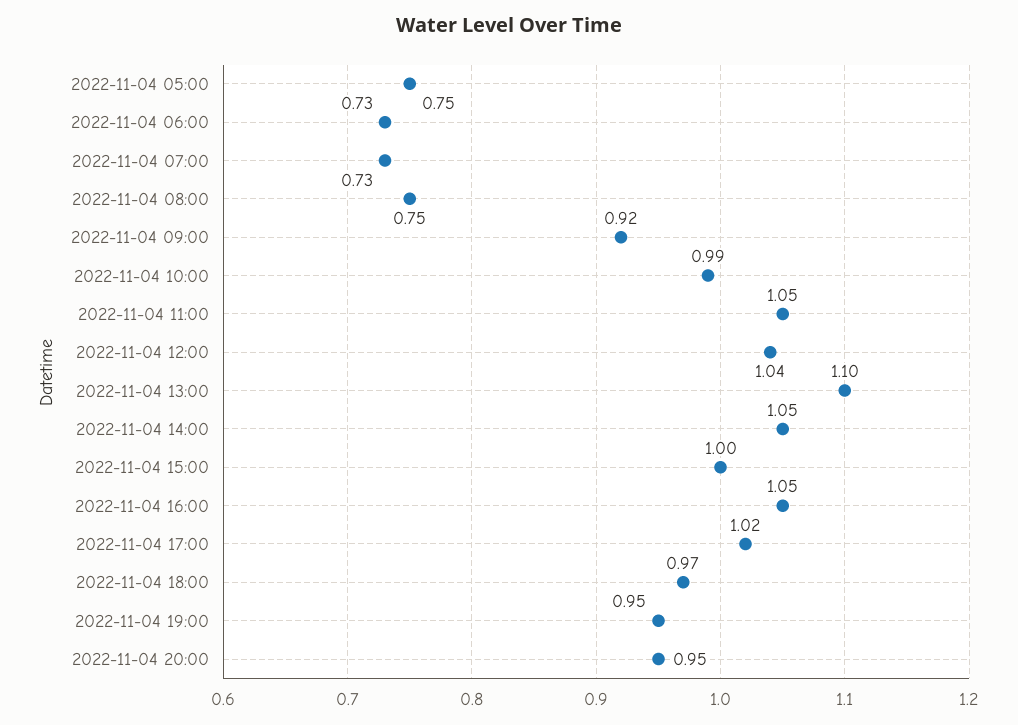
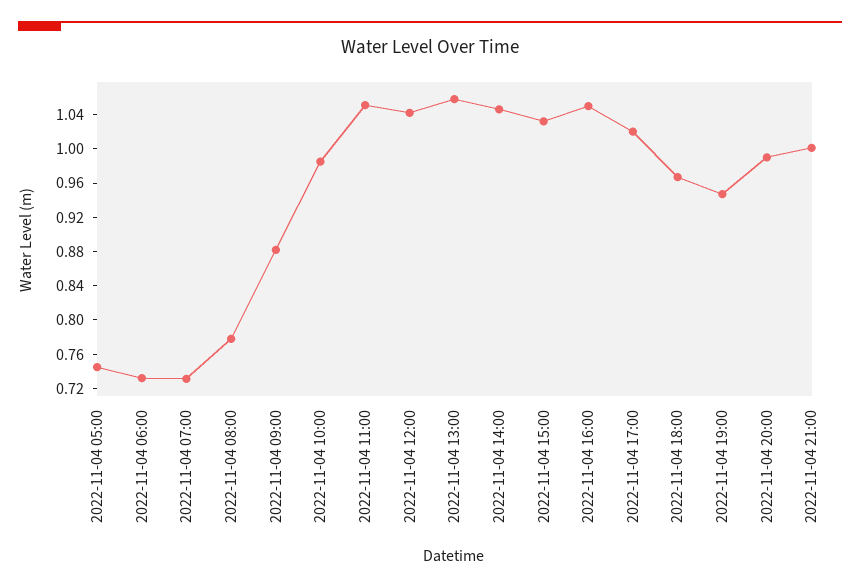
2022-11-04 08:00: 0.75 -> 0.78
2022-11-04 09:00: 0.92 -> 0.88
2022-11-04 13:00: 1.1 -> 1.06
2022-11-04 15:00: 1 -> 1.03
2022-11-04 20:00: 0.95 -> 0.99
2022-11-04 21:00: none -> 1

